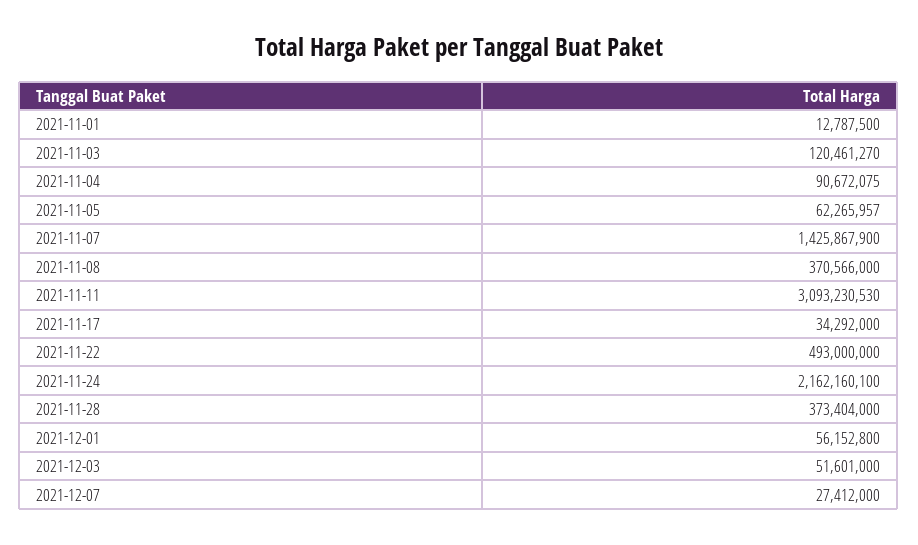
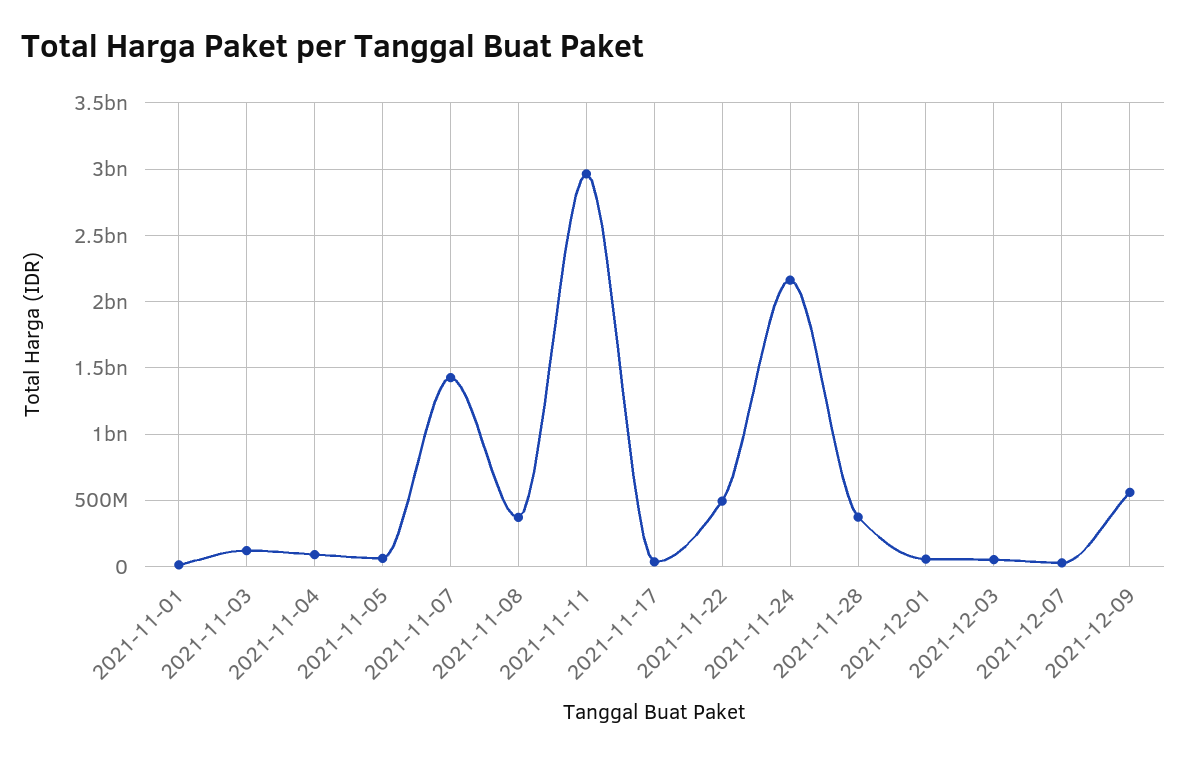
2021-11-11: 3093230530 -> 2950000000
2021-12-09: none -> 550000000

